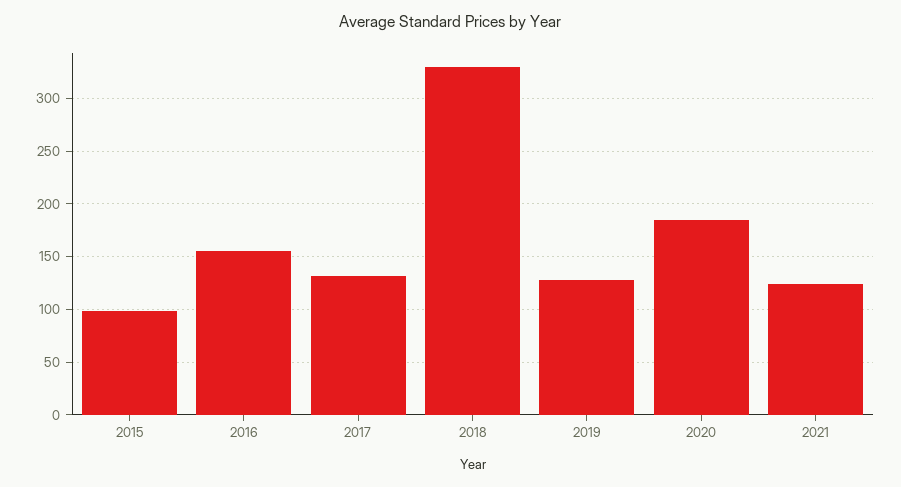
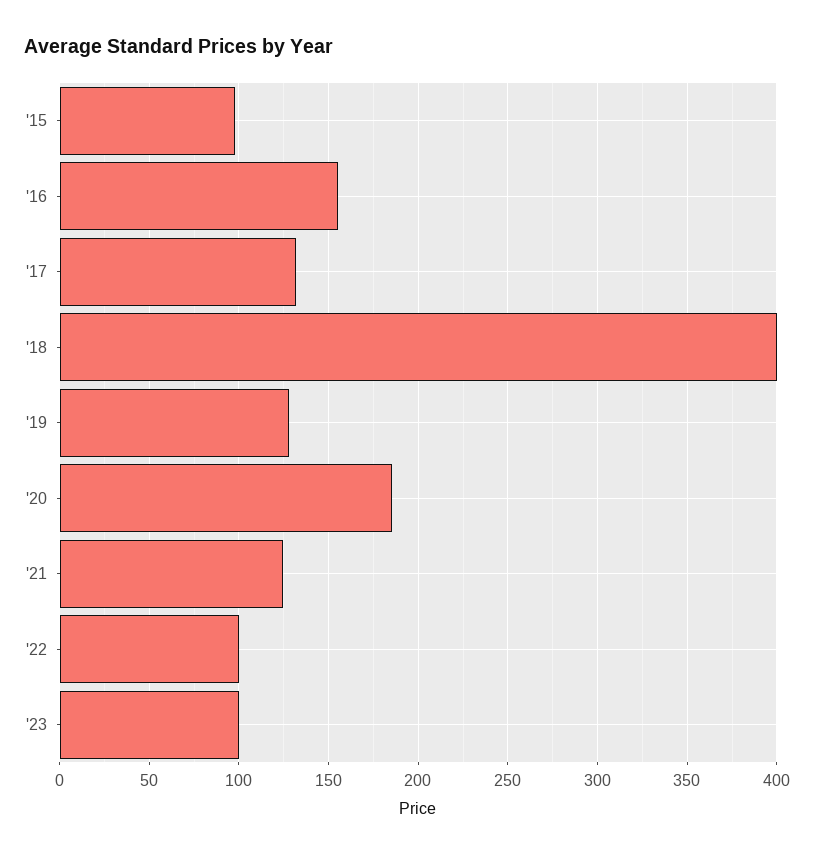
2018: 330 -> 400
'22: none -> 100
'23: none -> 100

